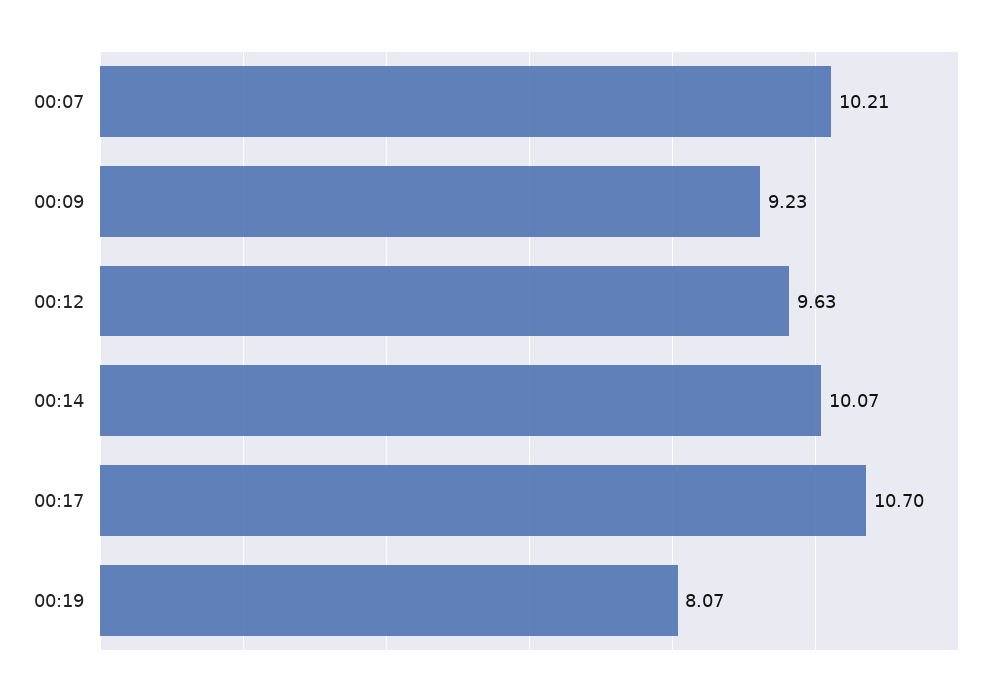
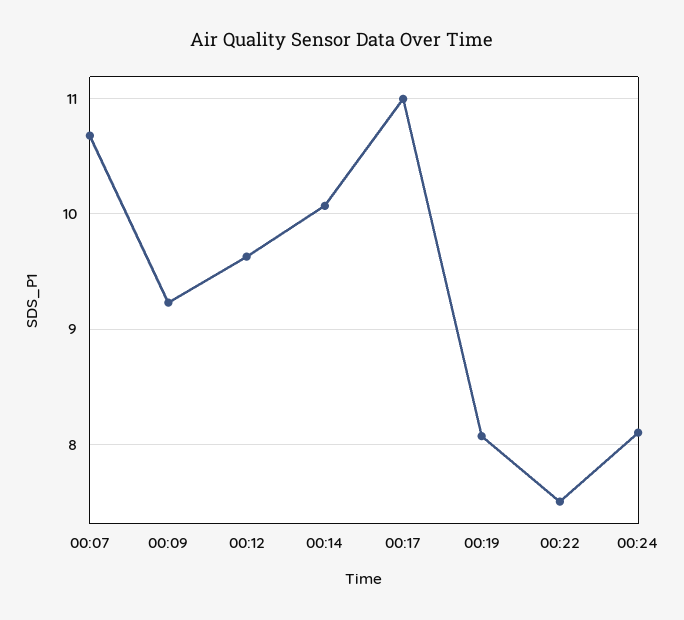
00:07: 10.21 -> 10.7
00:17: 10.7 -> 11
00:22: none -> 7.5
00:24: none -> 8.1

